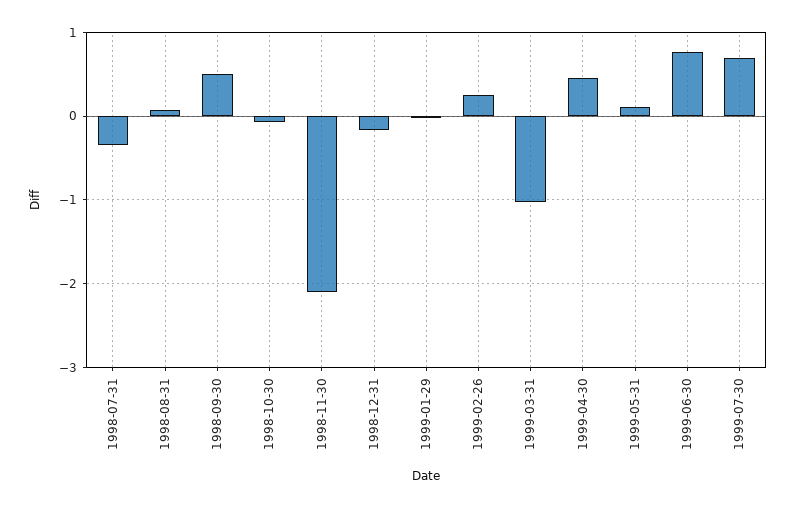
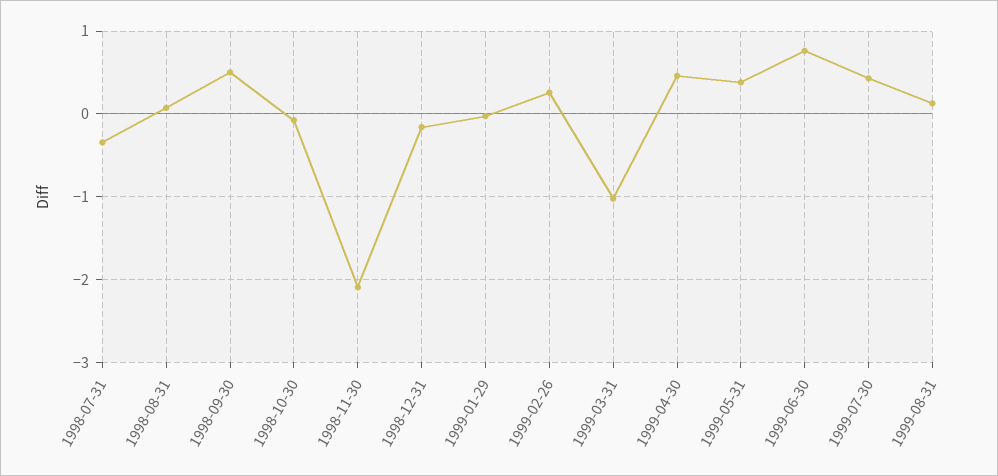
1999-05-31: 0.1 -> 0.4
1999-07-30: 0.7 -> 0.4
1999-08-31: none -> 0.1

